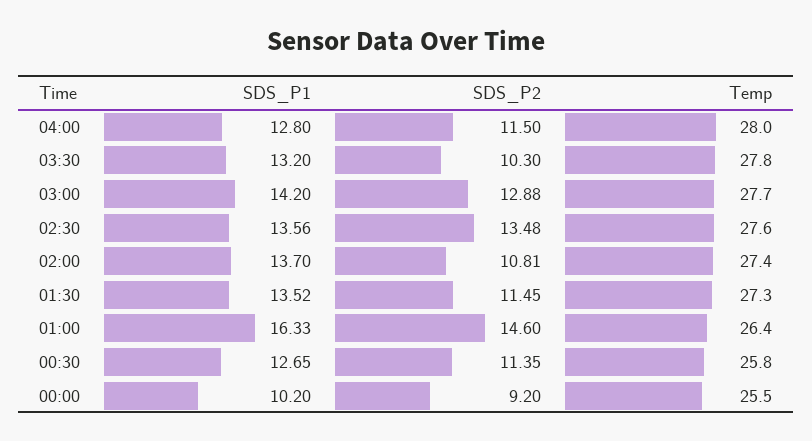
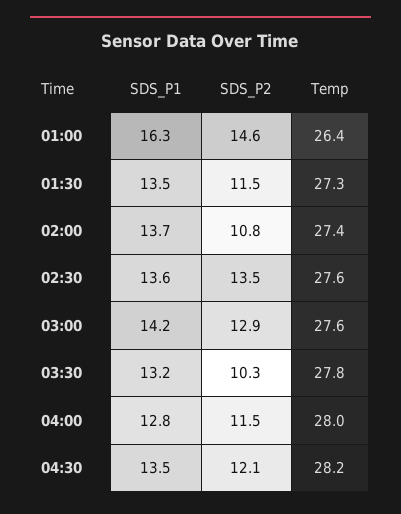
Temp, 03:00: 27.7 -> 27.6
SDS_P1, 00:30: 12.65 -> none
SDS_P2, 00:30: 11.35 -> none
Temp, 00:30: 25.8 -> none
SDS_P1, 00:00: 10.2 -> none
SDS_P2, 00:00: 9.2 -> none
Temp, 00:00: 25.5 -> none
SDS_P1, 04:30: none -> 13.5
SDS_P2, 04:30: none -> 12.1
Temp, 04:30: none -> 28.2

